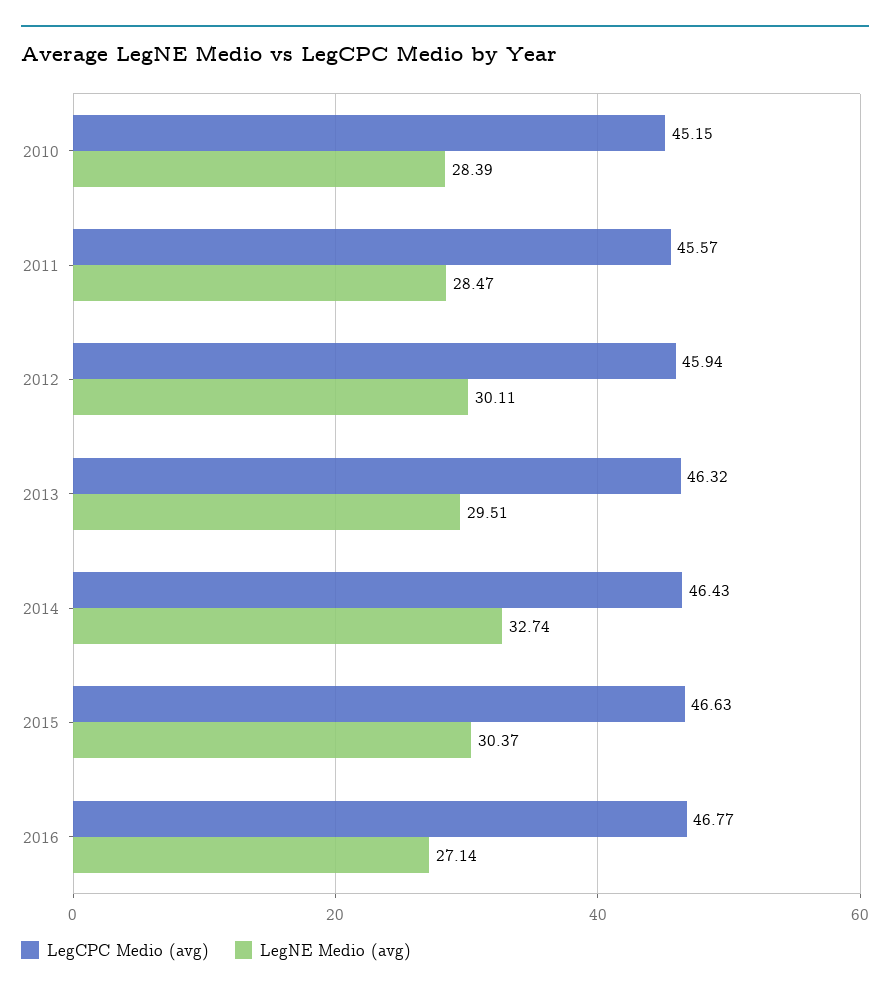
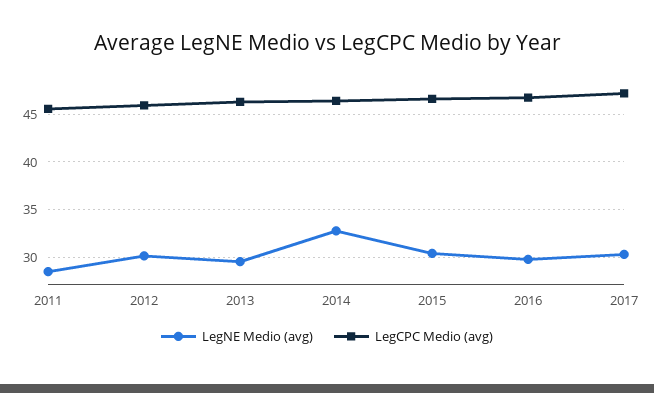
LegCPC Medio (avg), 2010: 45.15 -> none
LegNE Medio (avg), 2010: 28.39 -> none
LegNE Medio (avg), 2016: 27.14 -> 30
LegNE Medio (avg), 2017: none -> 30
LegCPC Medio (avg), 2017: none -> 47

